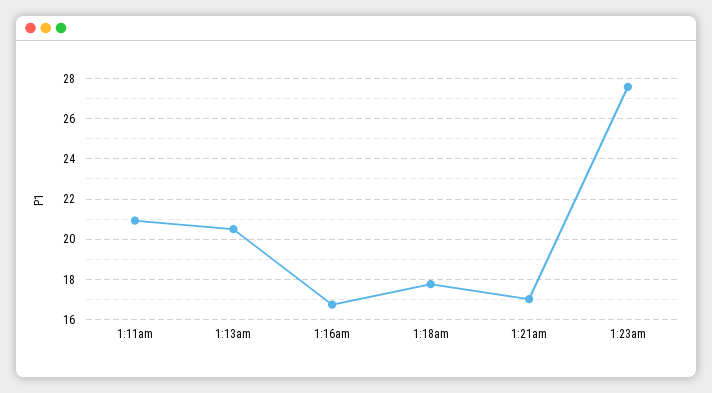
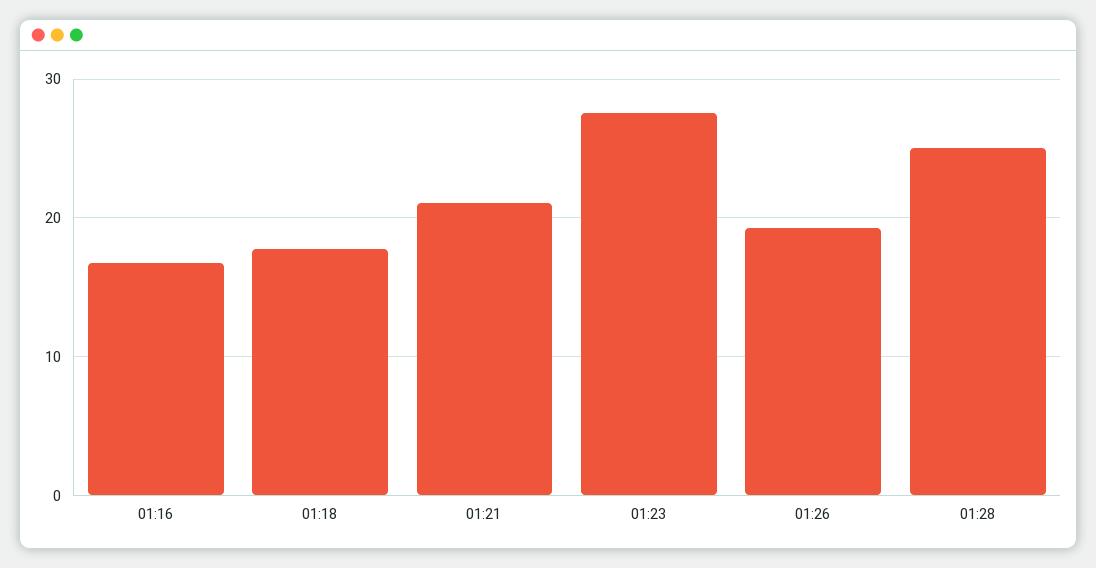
1:11am: 21 -> none
1:13am: 20.5 -> none
1:21am: 17 -> 21
01:26: none -> 19
01:28: none -> 25

